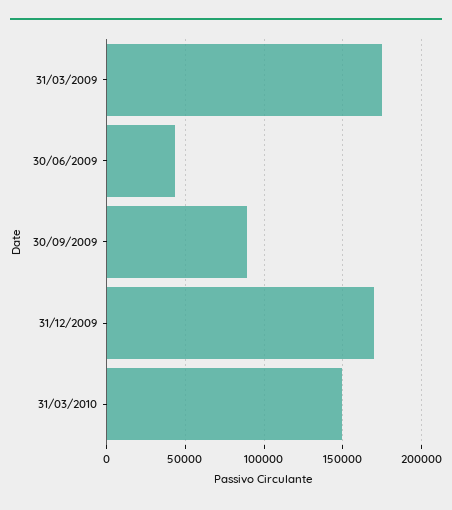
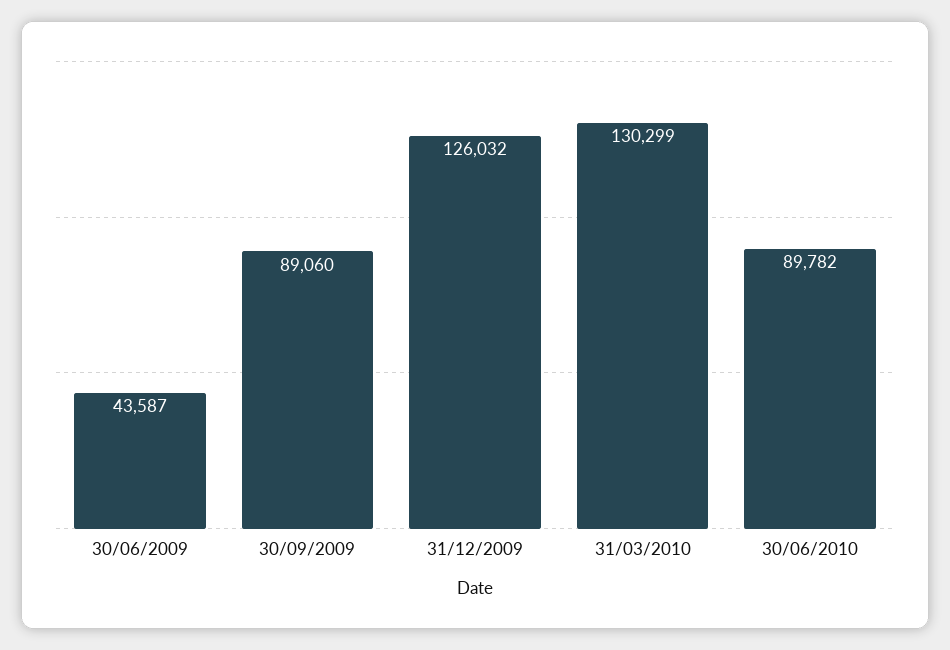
31/03/2009: 175000 -> none
31/12/2009: 170000 -> 126032
31/03/2010: 150000 -> 130299
30/06/2010: none -> 89782

